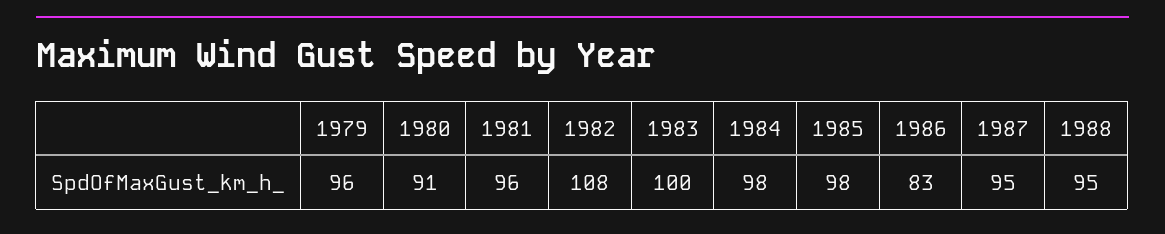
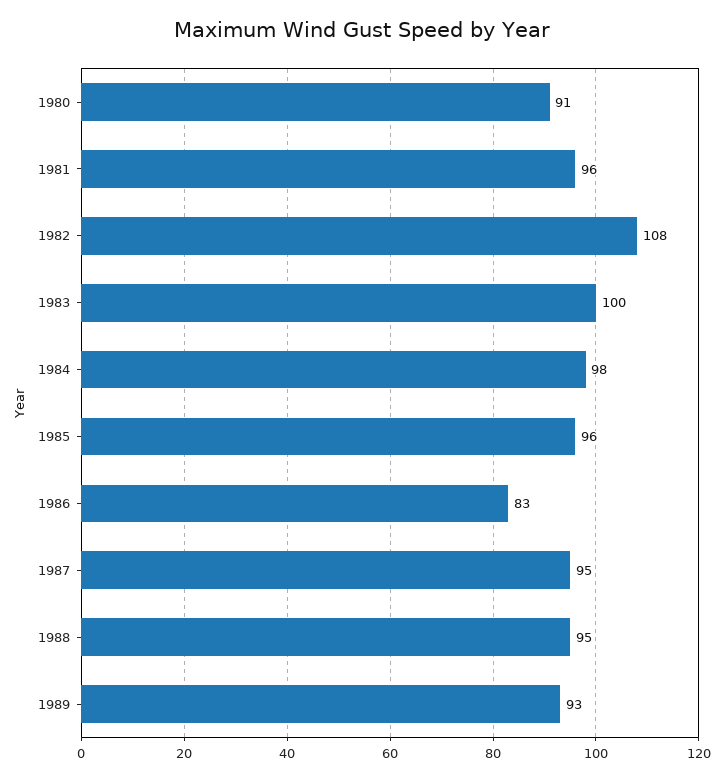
1979: 96 -> none
1985: 98 -> 96
1989: none -> 93

